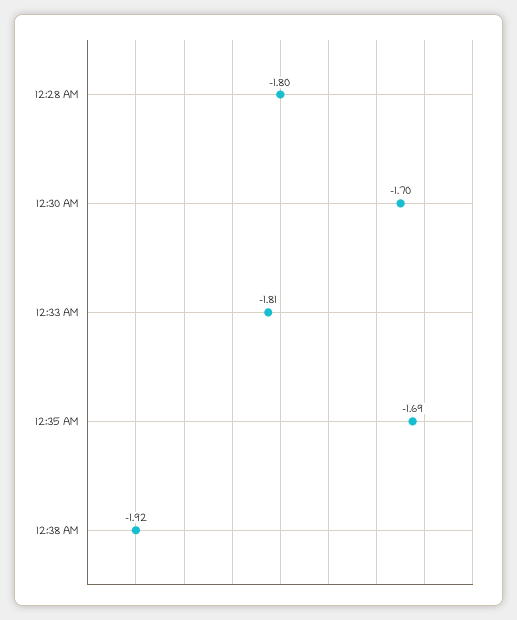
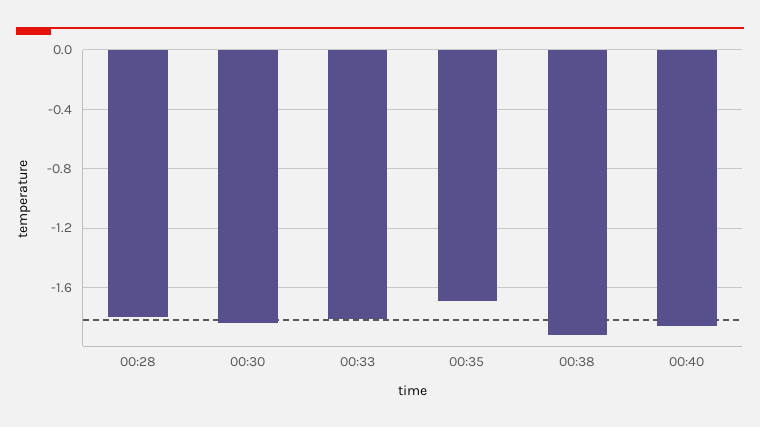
12:30 AM: -1.7 -> -1.85
00:40: none -> -1.85

